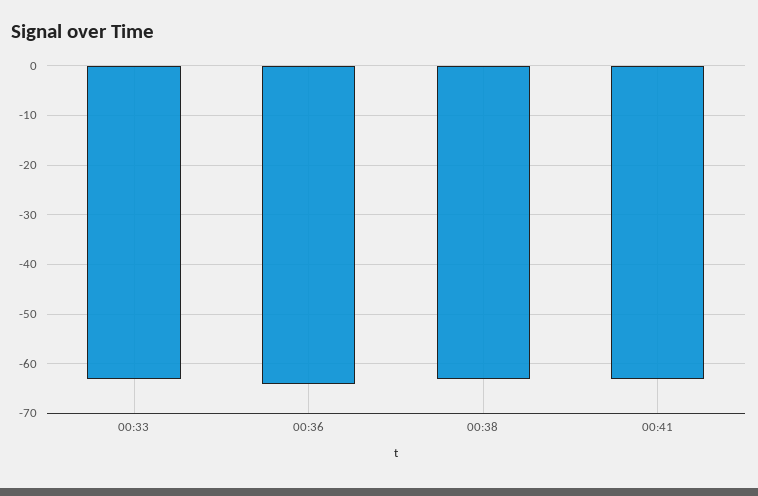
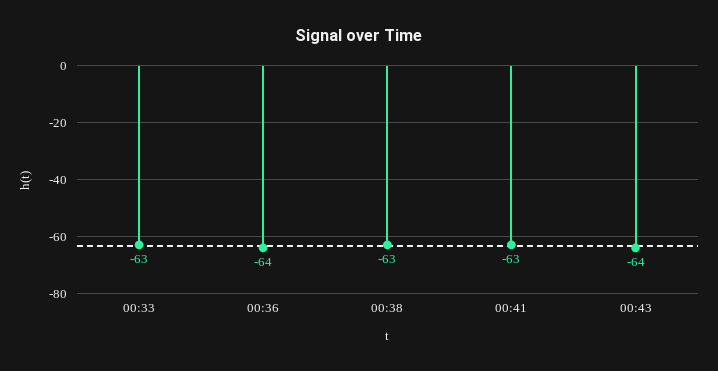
00:43: none -> -64

